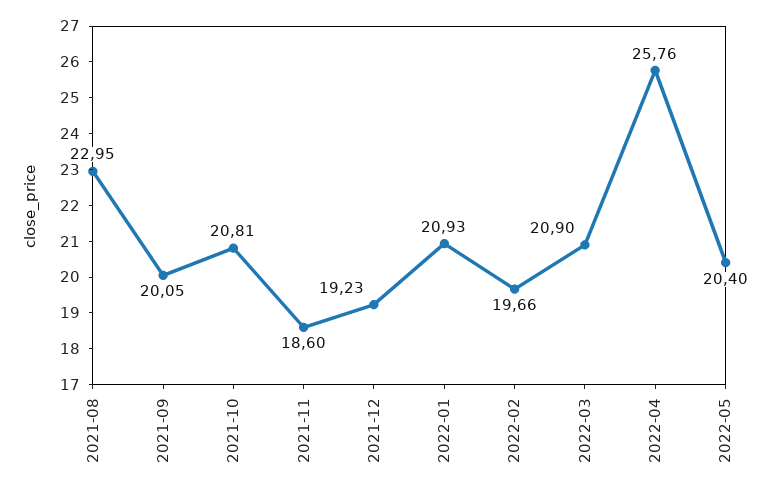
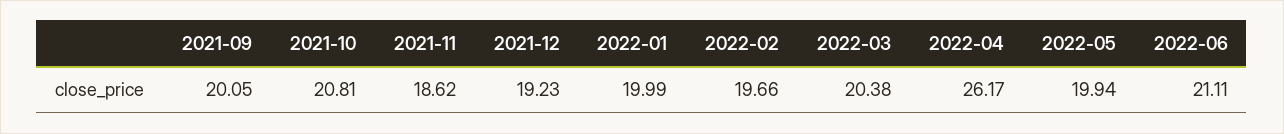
2021-08: 22.95 -> none
2021-11: 18.6 -> 18.62
2022-01: 20.93 -> 19.99
2022-03: 20.9 -> 20.38
2022-04: 25.76 -> 26.17
2022-05: 20.4 -> 19.94
2022-06: none -> 21.11

